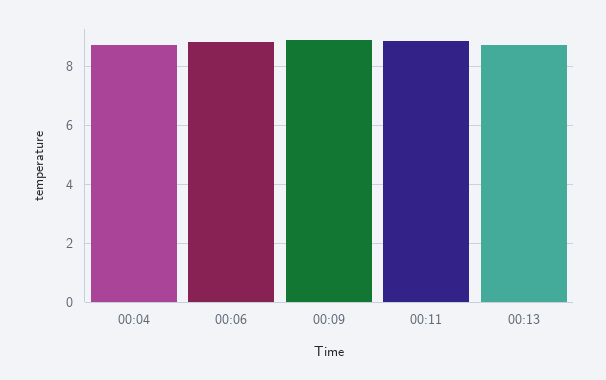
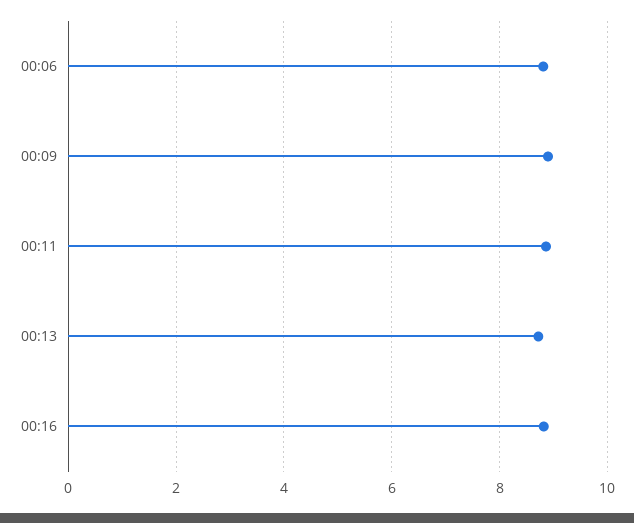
00:04: 8.75 -> none
00:16: none -> 8.8

